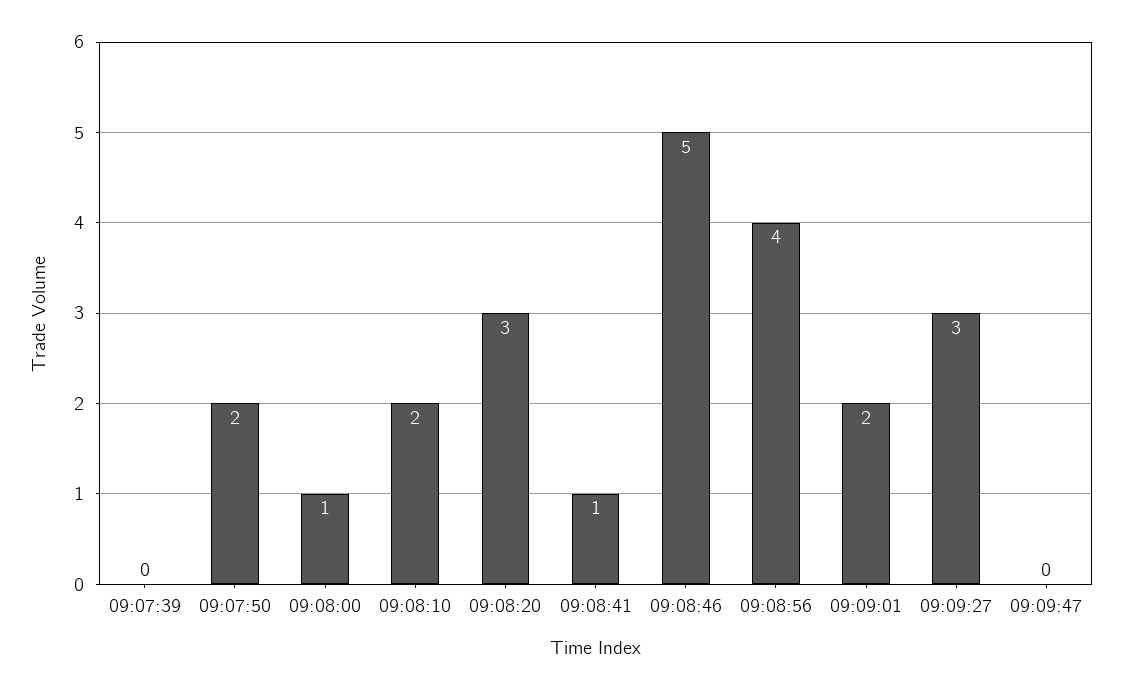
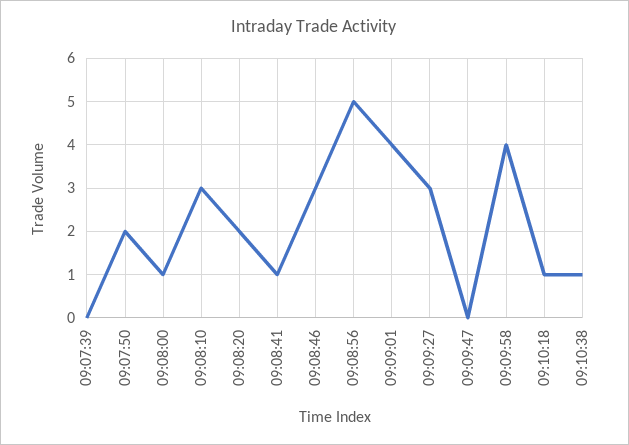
09:08:10: 2 -> 3
09:08:20: 3 -> 2
09:08:46: 5 -> 3
09:08:56: 4 -> 5
09:09:01: 2 -> 4
09:09:58: none -> 4
09:10:18: none -> 1
09:10:38: none -> 1

